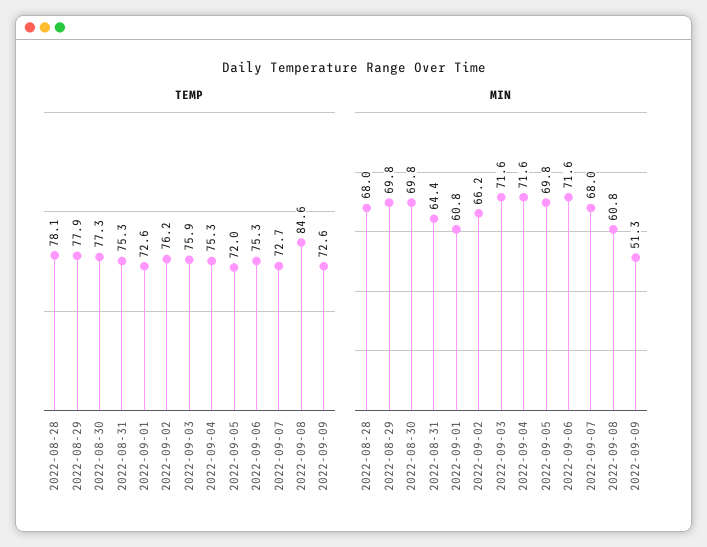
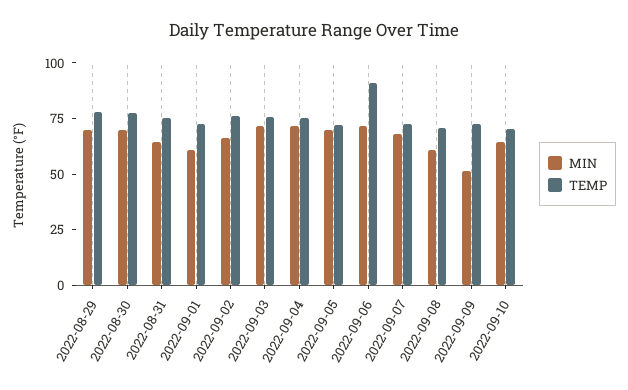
TEMP, 2022-08-28: 78.1 -> none
TEMP, 2022-09-06: 75.3 -> 90
TEMP, 2022-09-08: 84.6 -> 70
MIN, 2022-08-28: 68 -> none
MIN, 2022-09-10: none -> 65
TEMP, 2022-09-10: none -> 70

